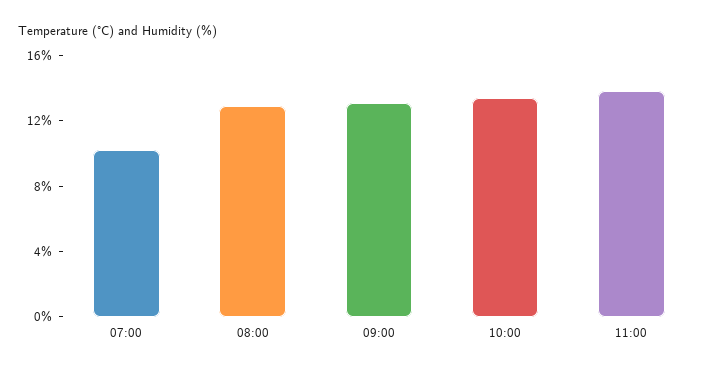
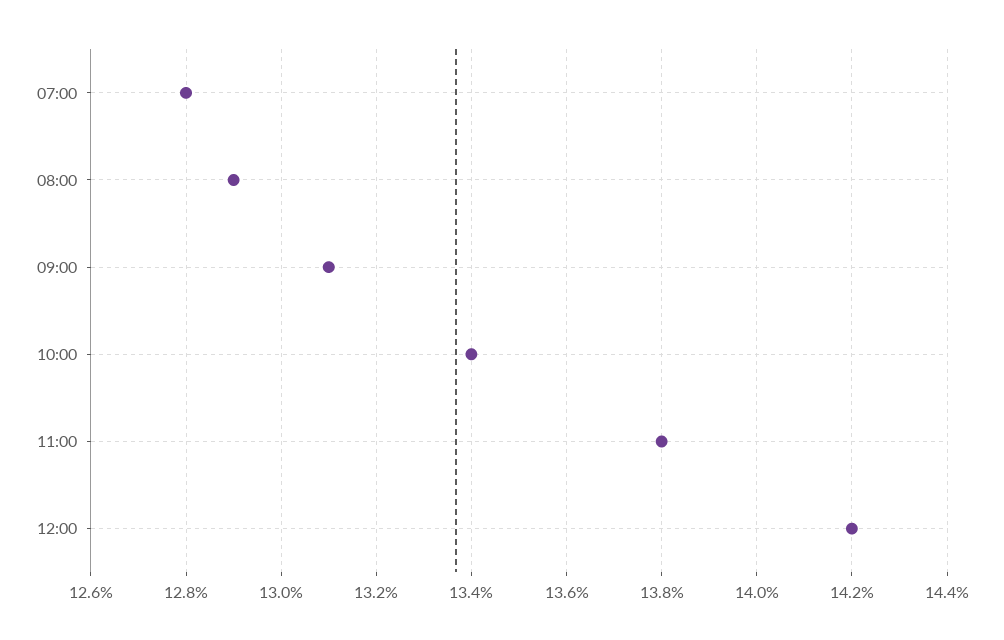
07:00: 10 -> 12.8
12:00: none -> 14.2

